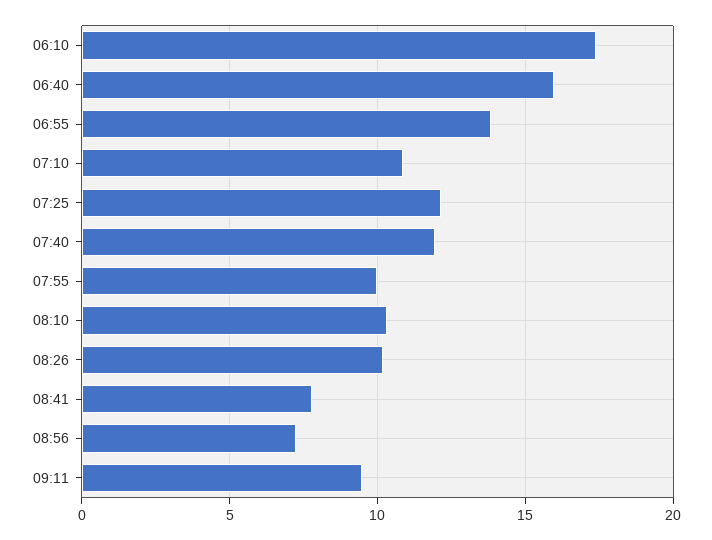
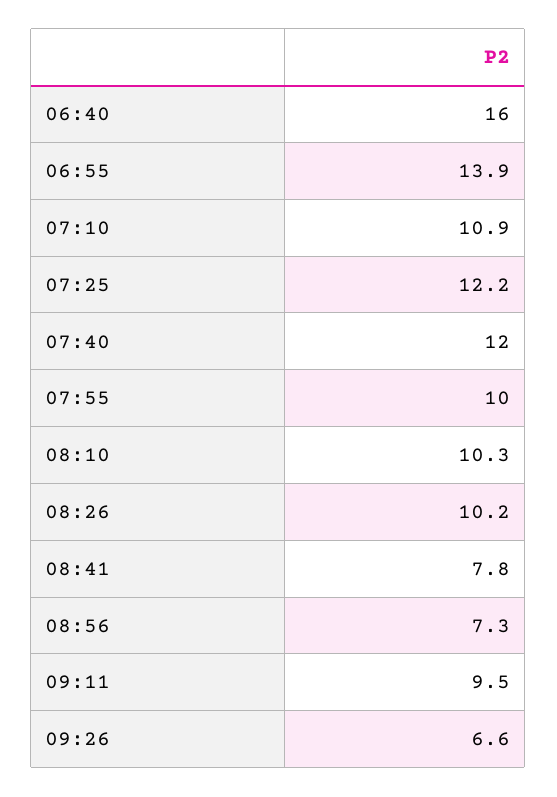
06:10: 17.5 -> none
09:26: none -> 6.6

